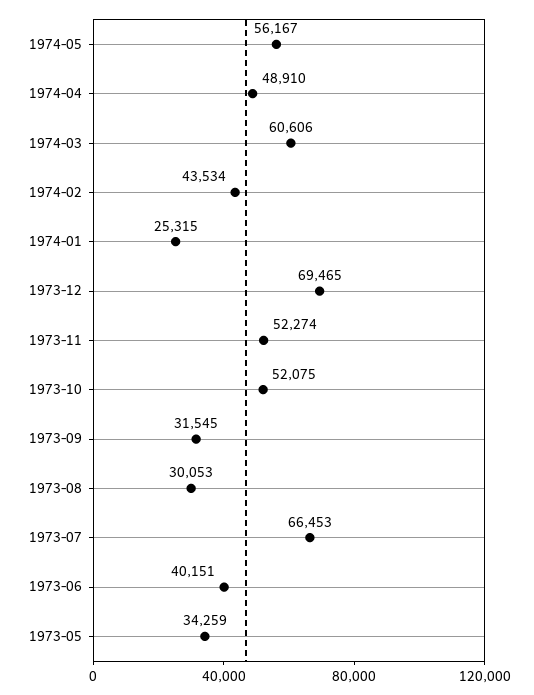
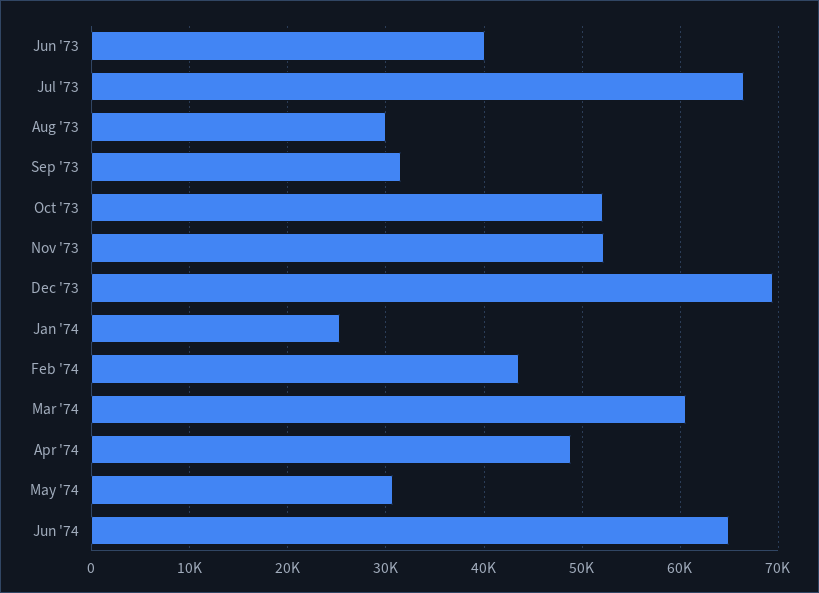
1974-05: 56167 -> 31000
1973-05: 34259 -> none
Jun '74: none -> 65000

